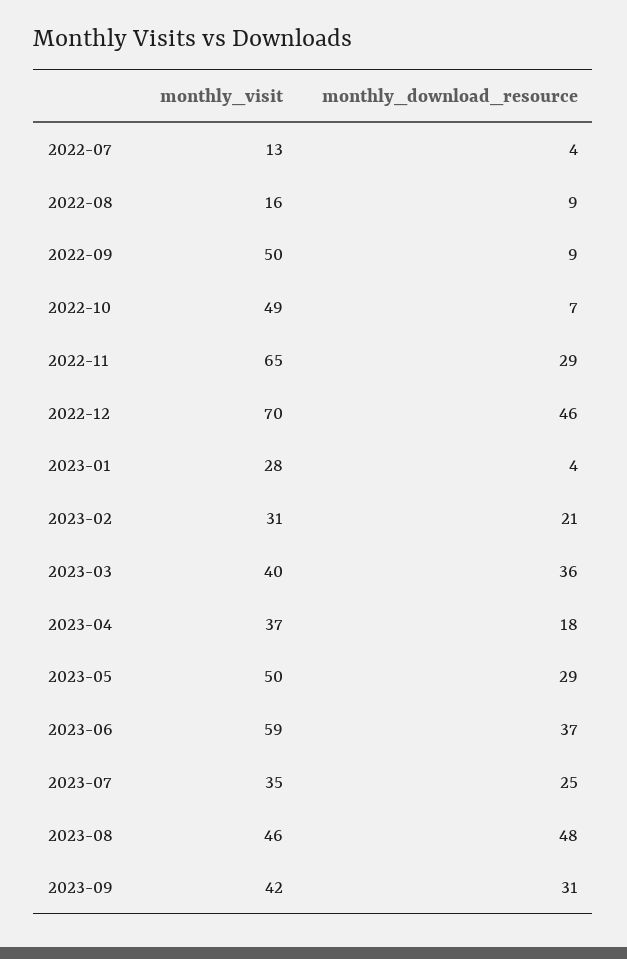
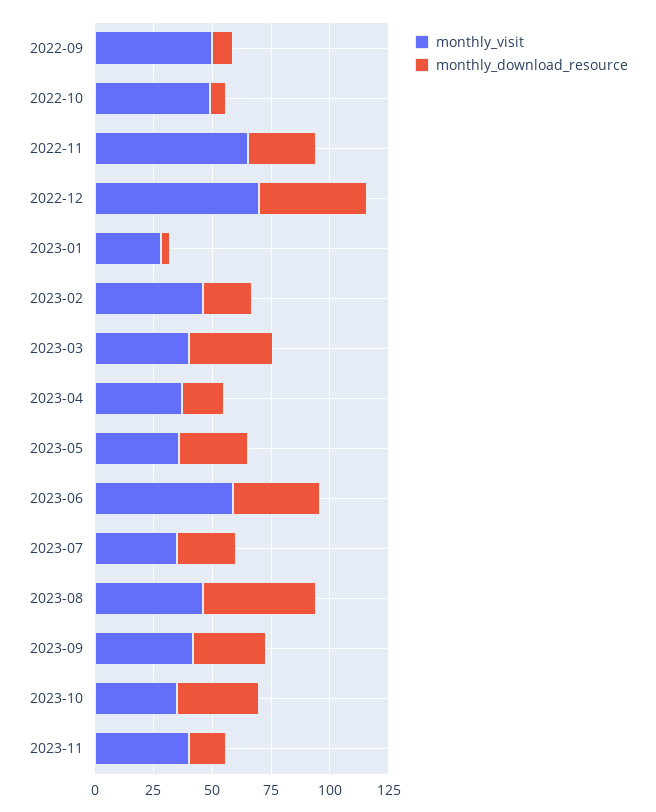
monthly_visit, 2022-07: 13 -> none
monthly_download_resource, 2022-07: 4 -> none
monthly_visit, 2022-08: 16 -> none
monthly_download_resource, 2022-08: 9 -> none
monthly_visit, 2023-02: 31 -> 45
monthly_visit, 2023-05: 50 -> 35
monthly_visit, 2023-10: none -> 35
monthly_download_resource, 2023-10: none -> 35
monthly_visit, 2023-11: none -> 40
monthly_download_resource, 2023-11: none -> 15

